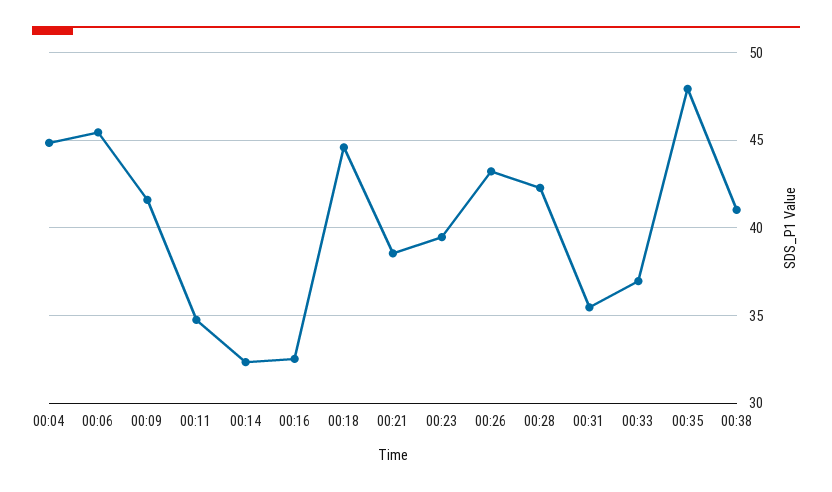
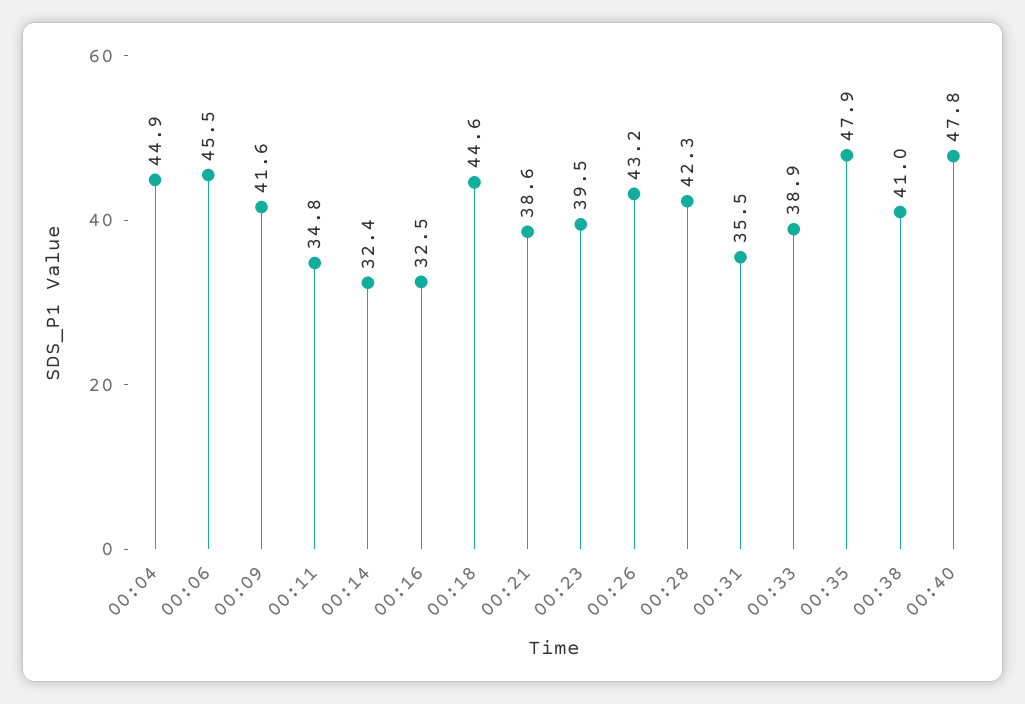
00:33: 37 -> 38.9
00:40: none -> 47.8

